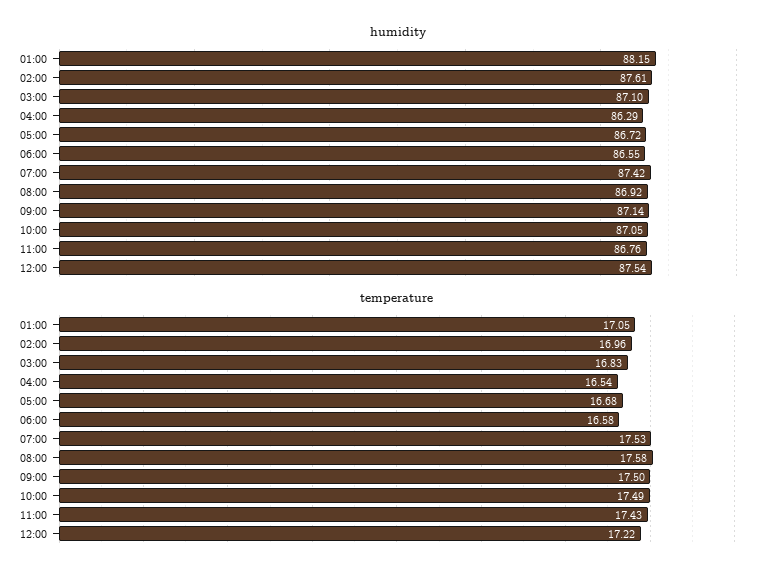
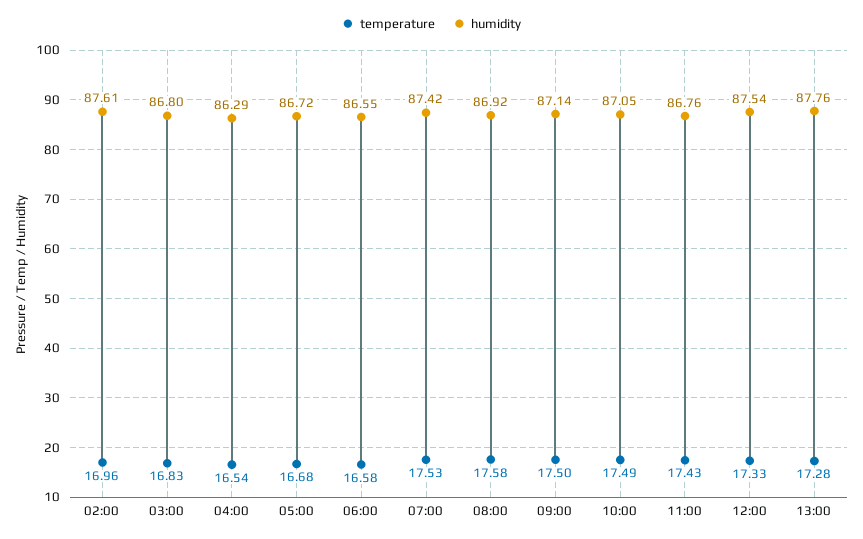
humidity, 01:00: 88.15 -> none
humidity, 03:00: 87.1 -> 86.8
temperature, 01:00: 17.05 -> none
temperature, 12:00: 17.22 -> 17.33
temperature, 13:00: none -> 17.28
humidity, 13:00: none -> 87.76

